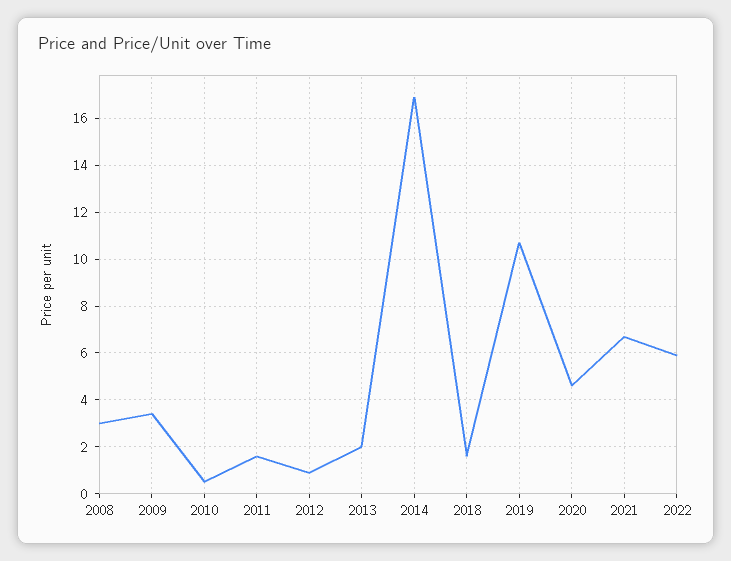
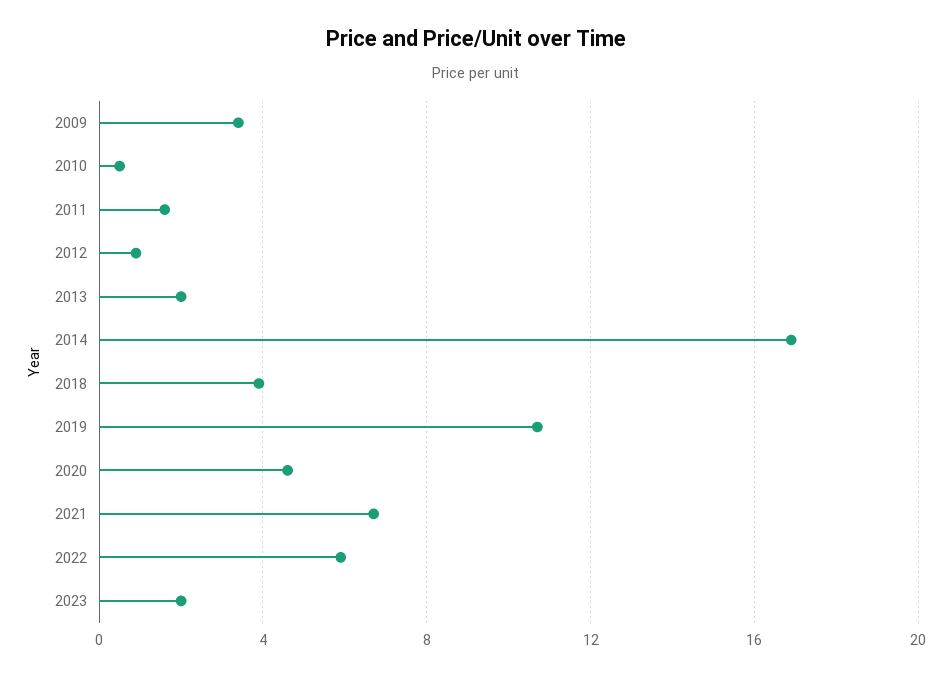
2008: 3 -> none
2018: 1.5 -> 4
2023: none -> 2

